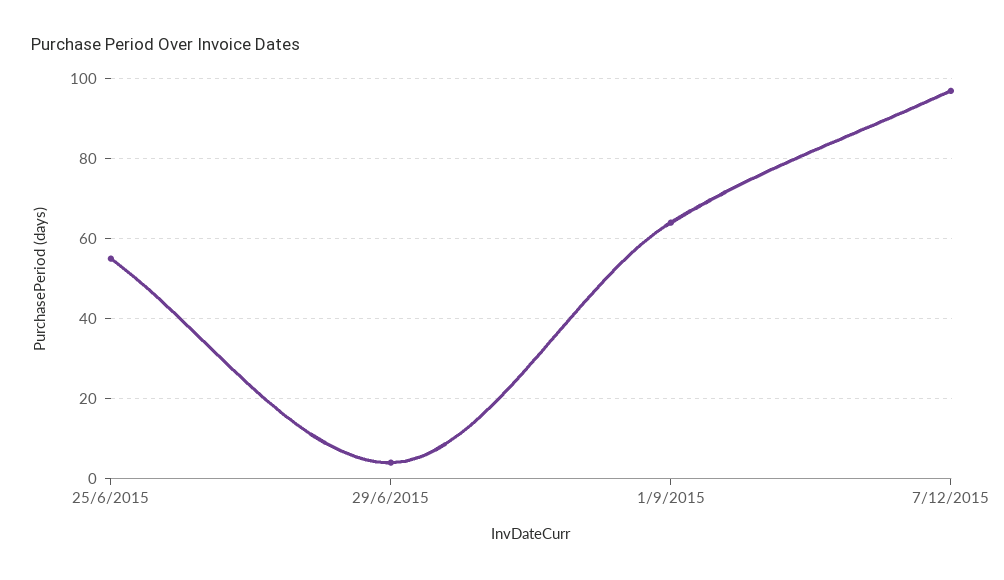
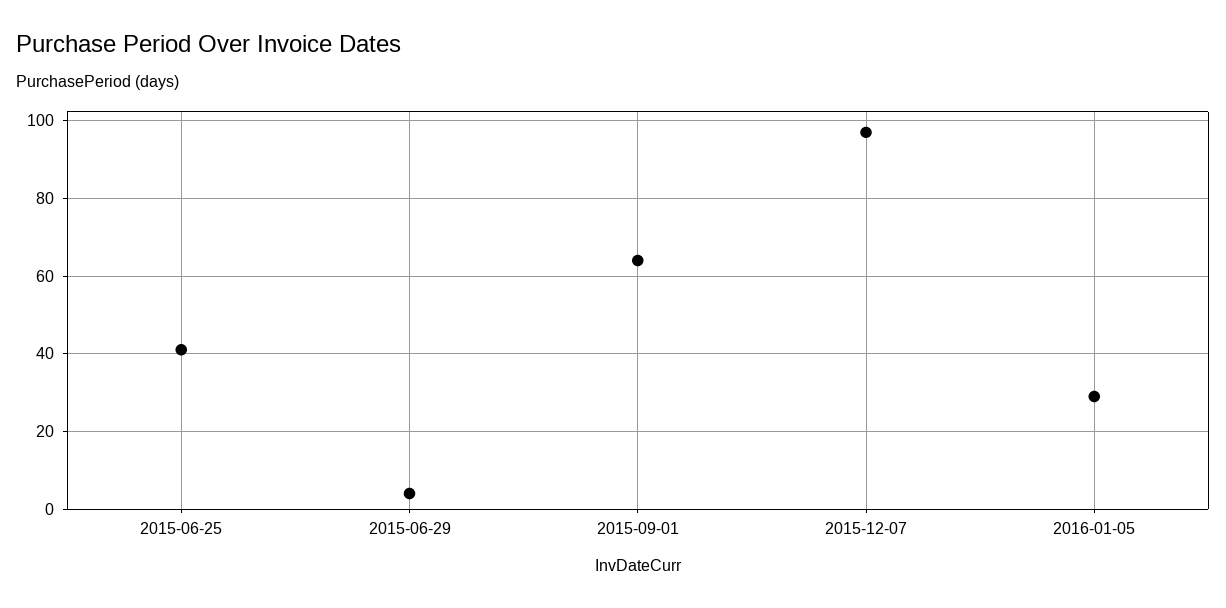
25/6/2015: 55 -> 40
2016-01-05: none -> 30

